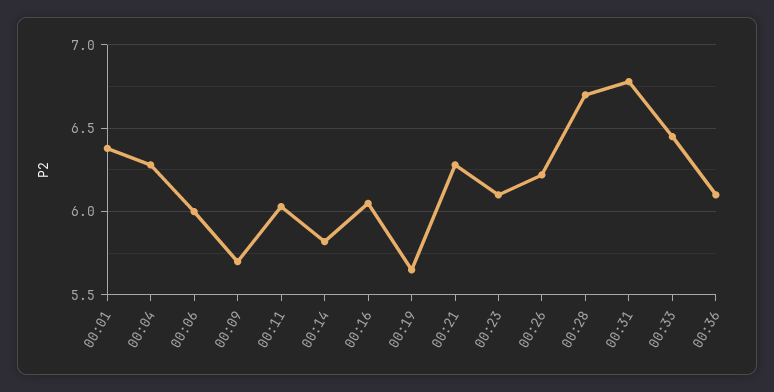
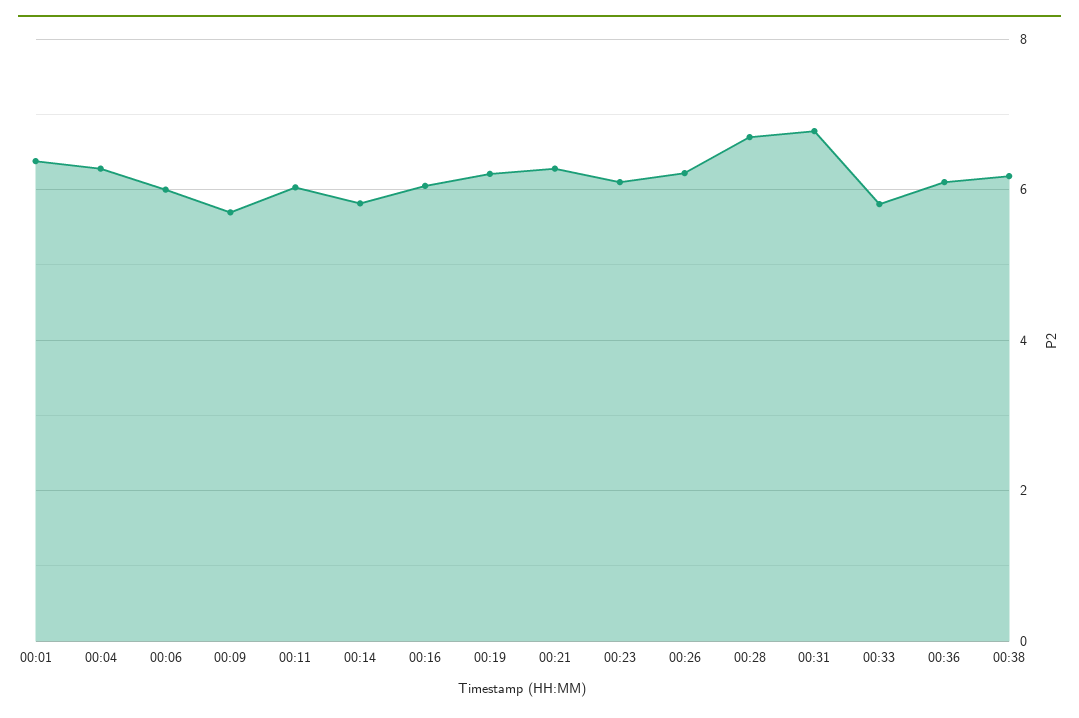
00:19: 5.65 -> 6.2
00:33: 6.45 -> 5.8
00:38: none -> 6.2

